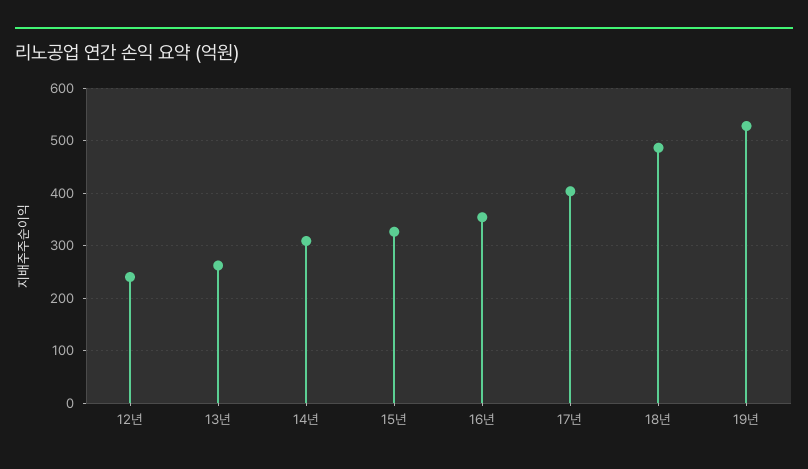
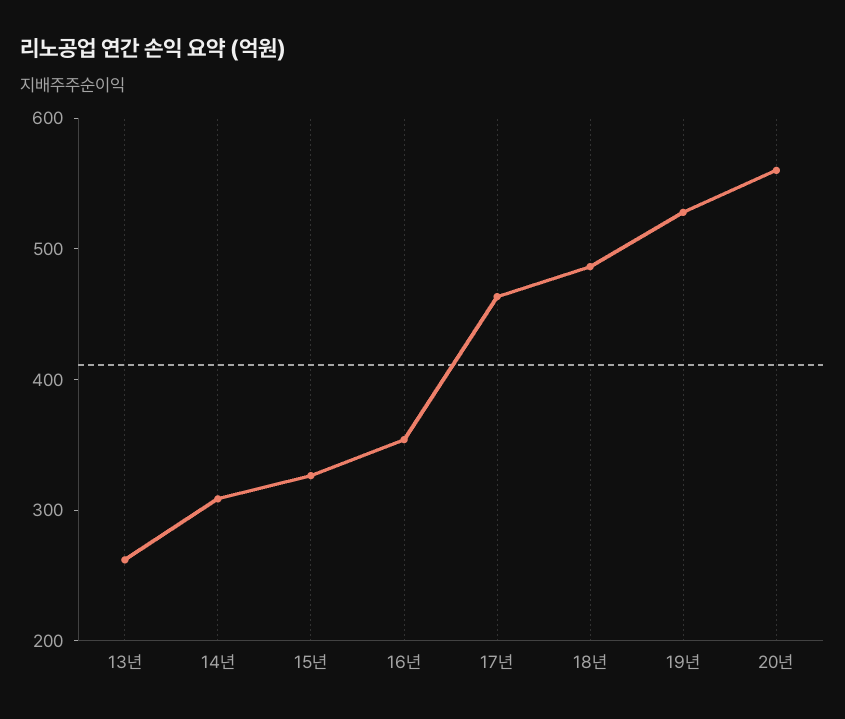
12년: 240 -> none
17년: 400 -> 460
20년: none -> 560

